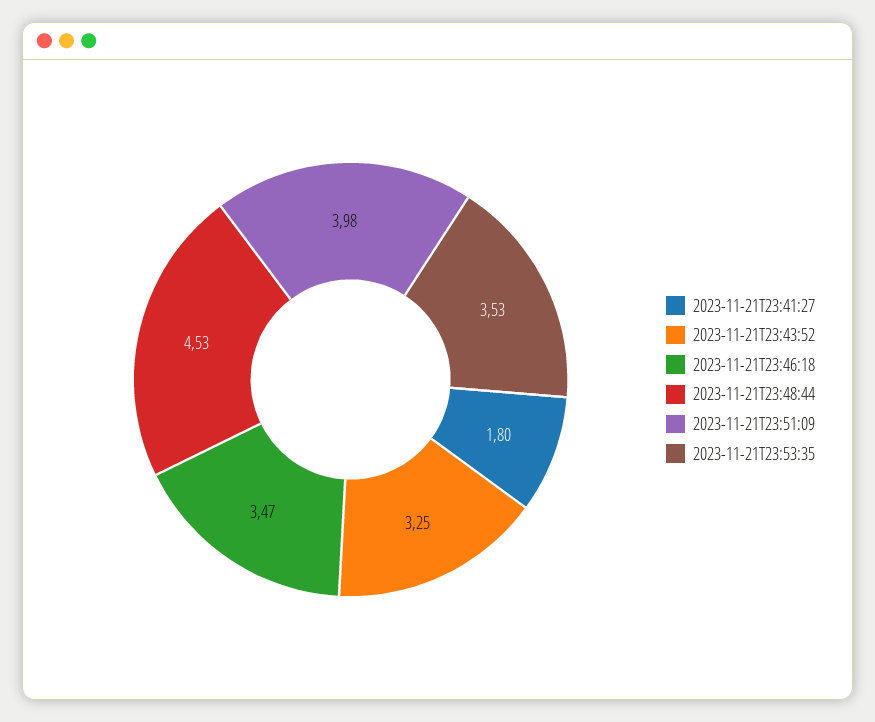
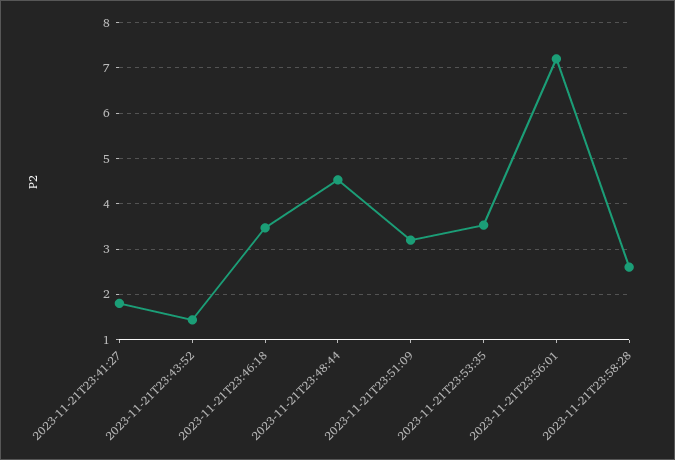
2023-11-21T23:43:52: 3.25 -> 1.4
2023-11-21T23:51:09: 3.98 -> 3.2
2023-11-21T23:56:01: none -> 7.2
2023-11-21T23:58:28: none -> 2.6

